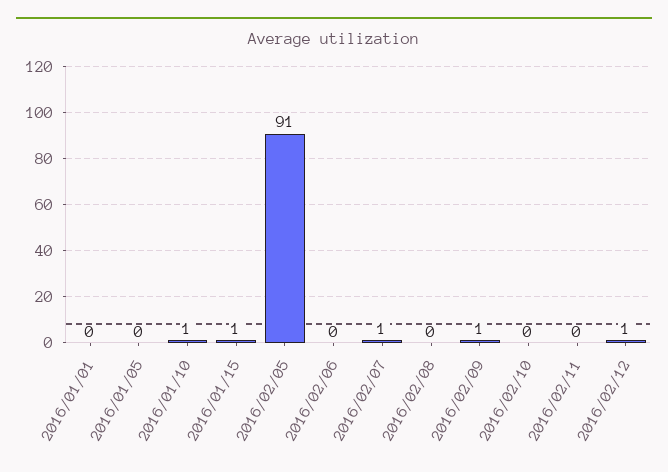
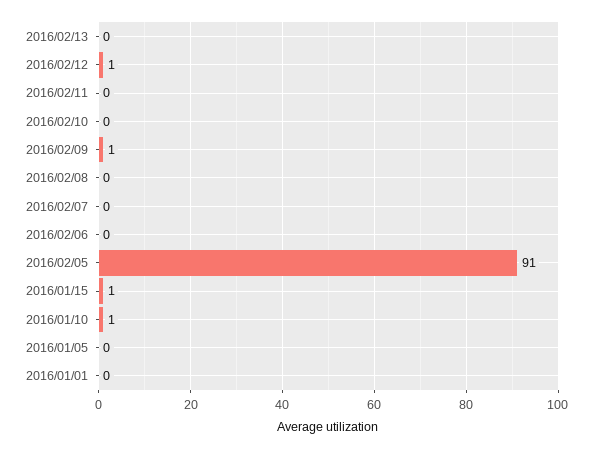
2016/02/07: 1 -> 0
2016/02/13: none -> 0

